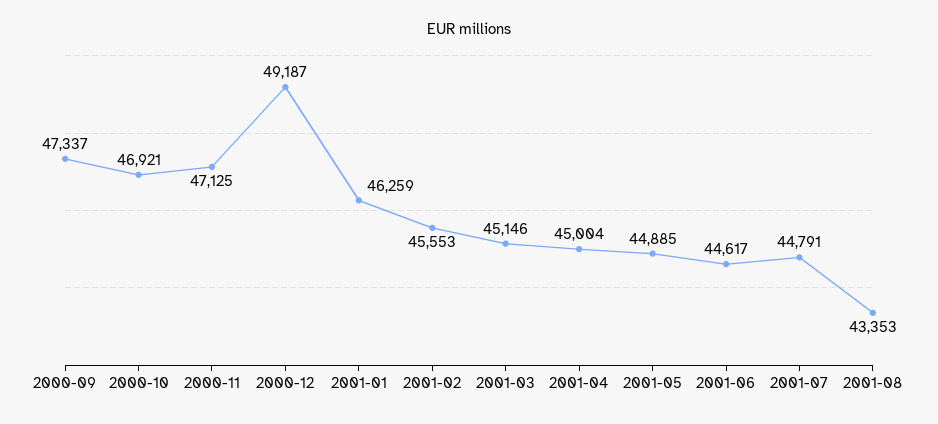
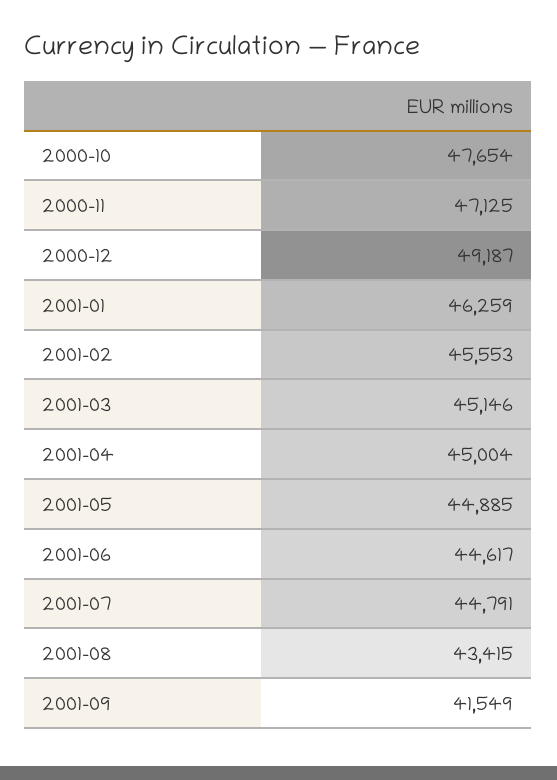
2000-09: 47337 -> none
2000-10: 46921 -> 47654
2001-08: 43353 -> 43415
2001-09: none -> 41549

